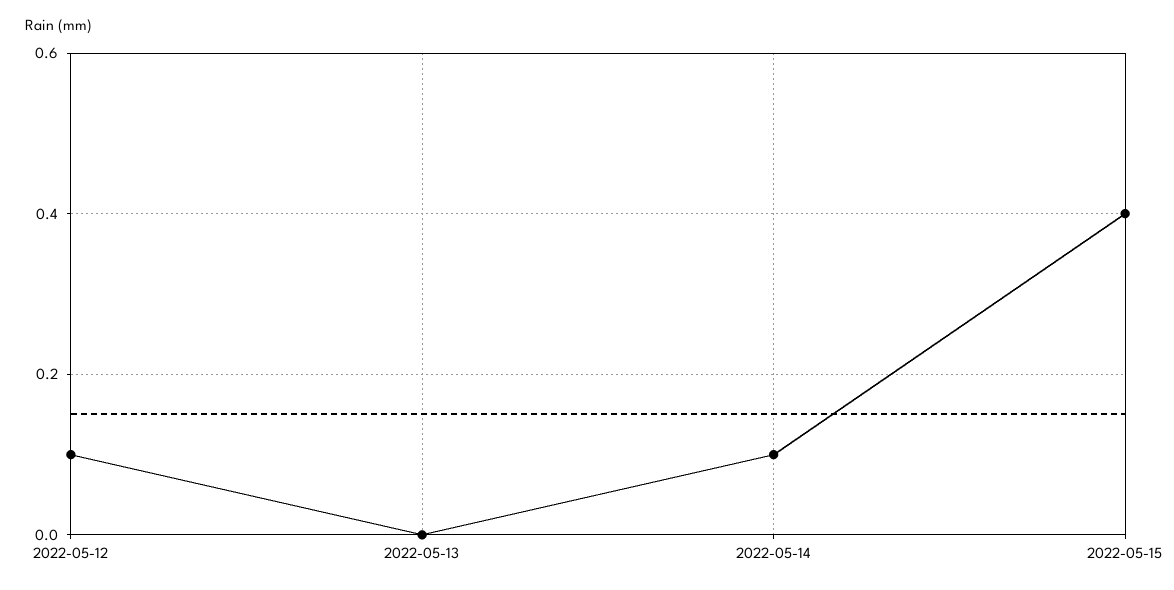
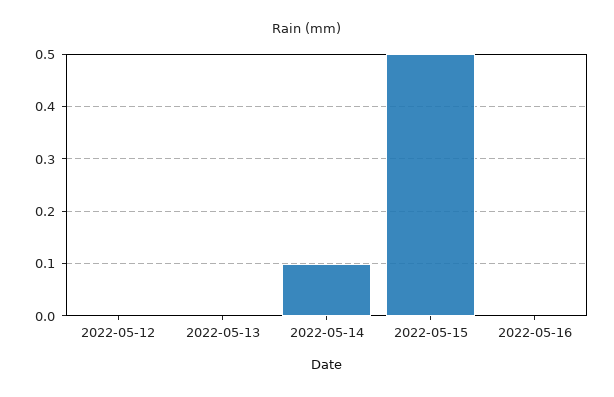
2022-05-12: 0.1 -> 0
2022-05-15: 0.4 -> 0.5
2022-05-16: none -> 0

